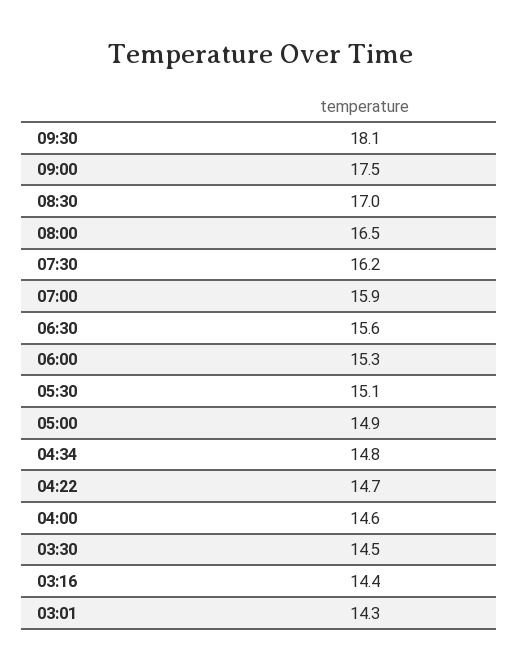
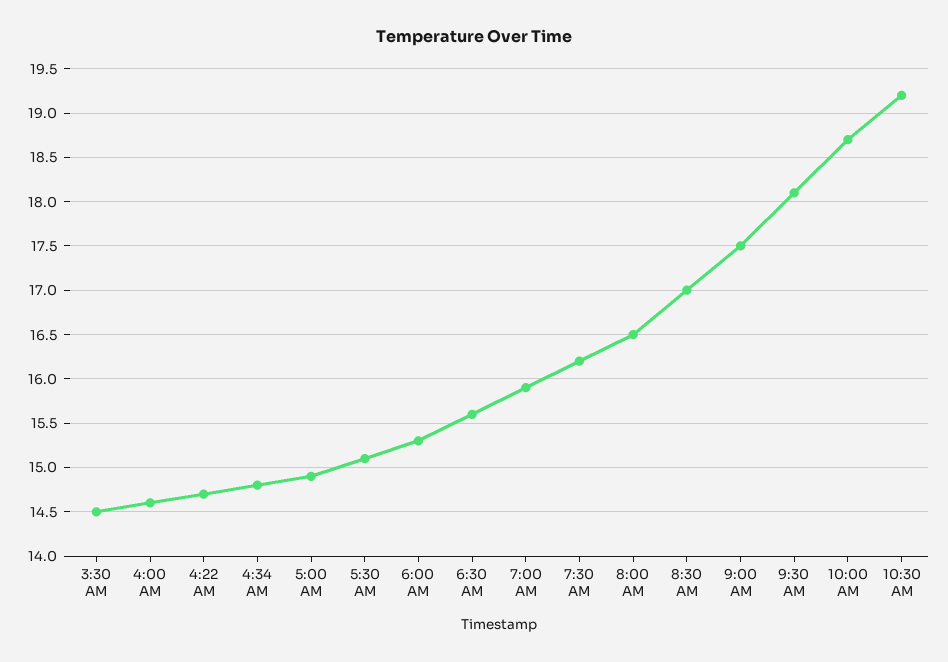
03:16: 14.4 -> none
03:01: 14.3 -> none
10:00 AM: none -> 18.7
10:30 AM: none -> 19.2

